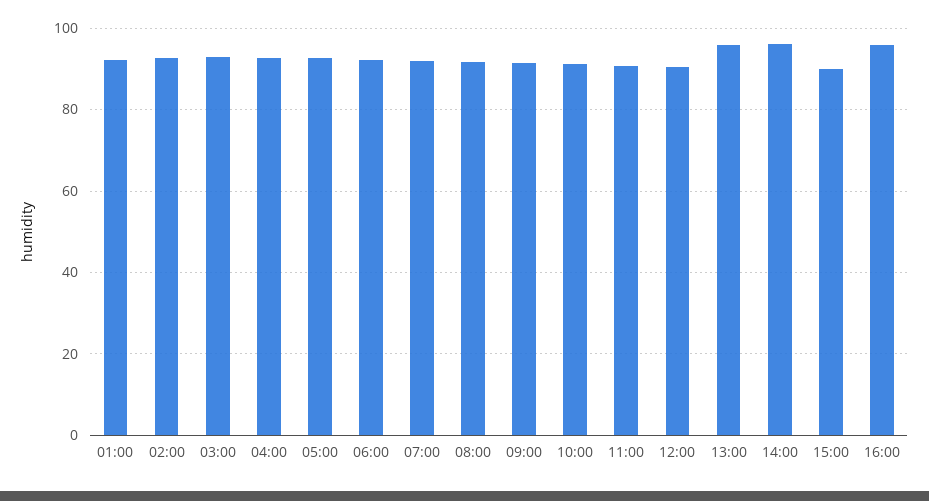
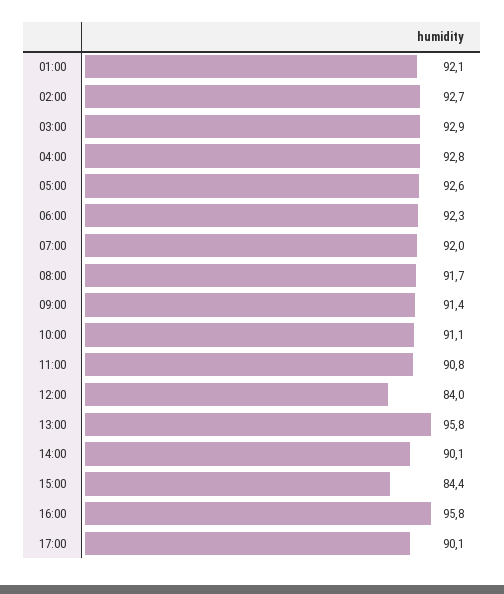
12:00: 90 -> 84
14:00: 96 -> 90.1
15:00: 90 -> 84.4
17:00: none -> 90.1

